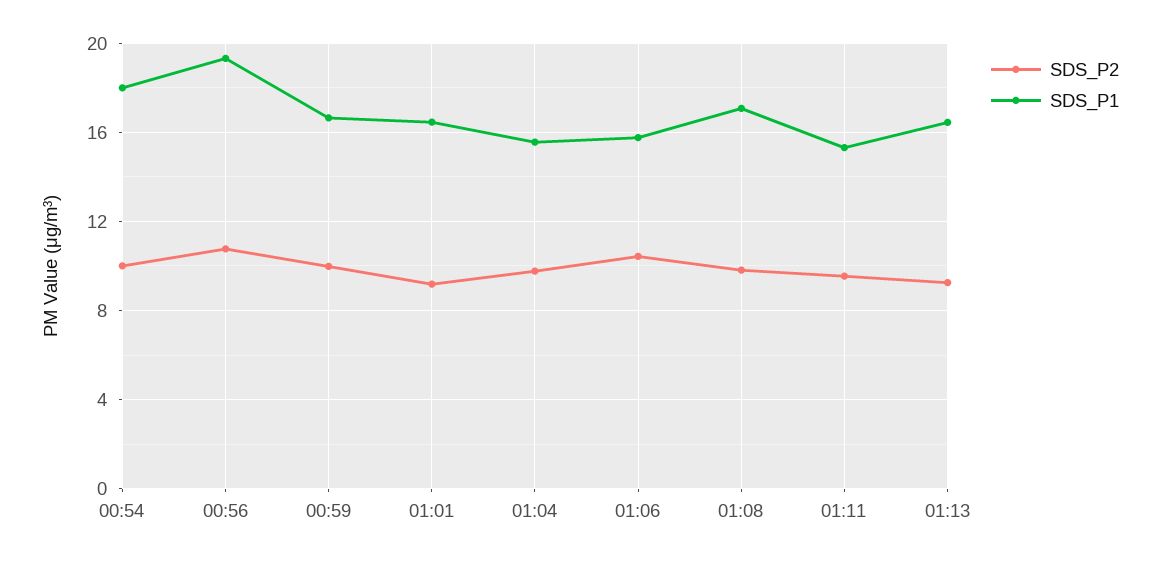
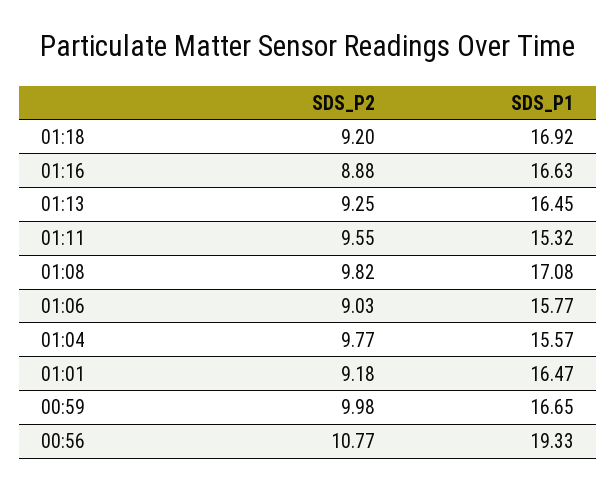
SDS_P2, 00:54: 10 -> none
SDS_P1, 00:54: 18 -> none
SDS_P2, 01:06: 10.5 -> 9.03
SDS_P2, 01:18: none -> 9.2
SDS_P1, 01:18: none -> 16.92
SDS_P2, 01:16: none -> 8.88
SDS_P1, 01:16: none -> 16.63

